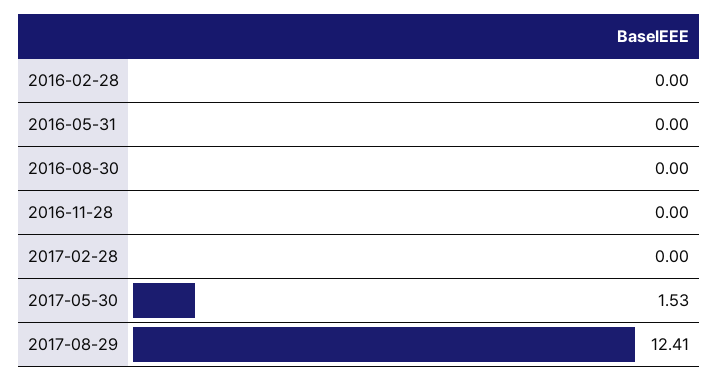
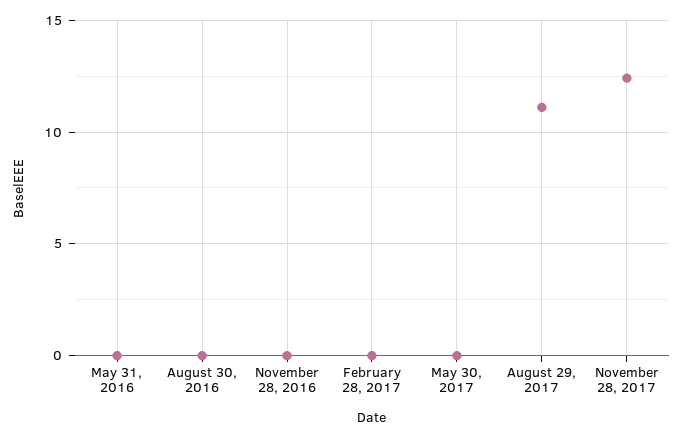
2016-02-28: 0 -> none
2017-05-30: 1.53 -> 0
2017-08-29: 12.41 -> 11
November 28, 2017: none -> 12.5

